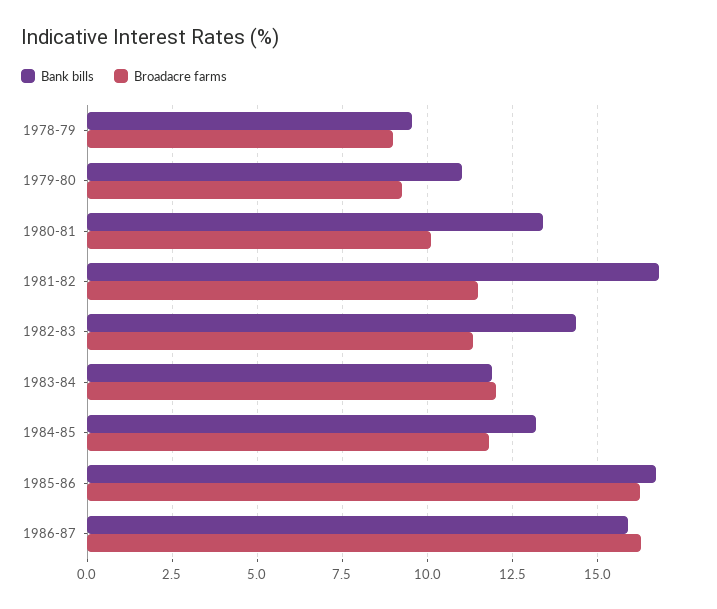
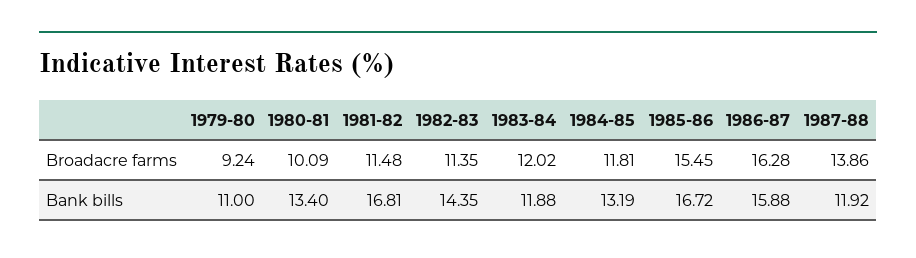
Bank bills, 1978-79: 9.5 -> none
Broadacre farms, 1978-79: 9 -> none
Broadacre farms, 1985-86: 16.25 -> 15.45
Broadacre farms, 1987-88: none -> 13.86
Bank bills, 1987-88: none -> 11.92

